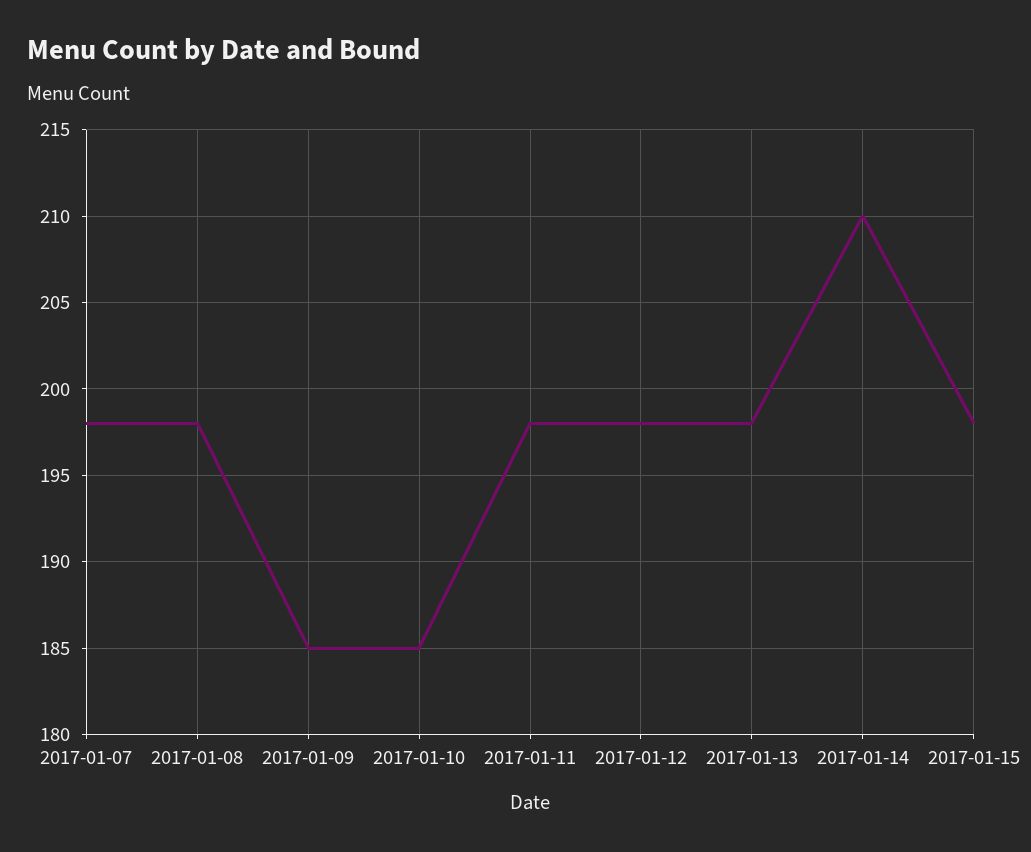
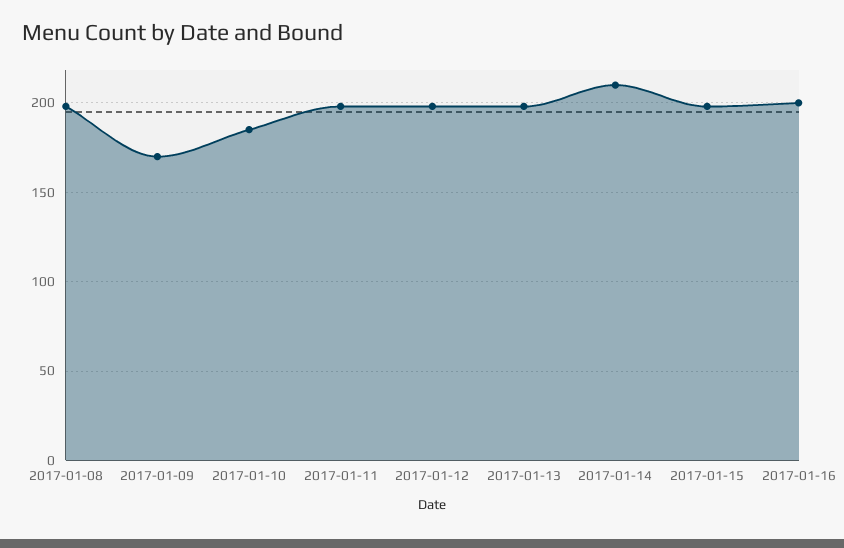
2017-01-07: 198 -> none
2017-01-09: 185 -> 170
2017-01-16: none -> 200

